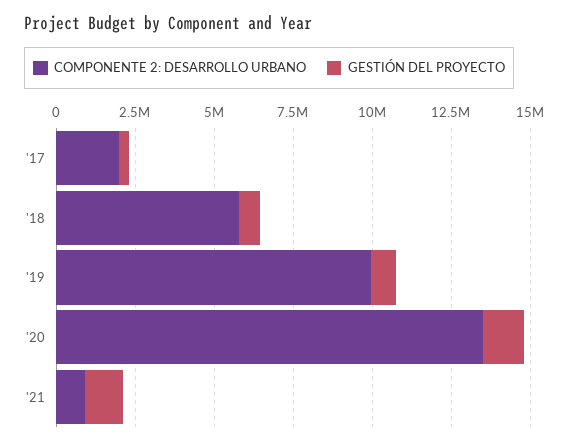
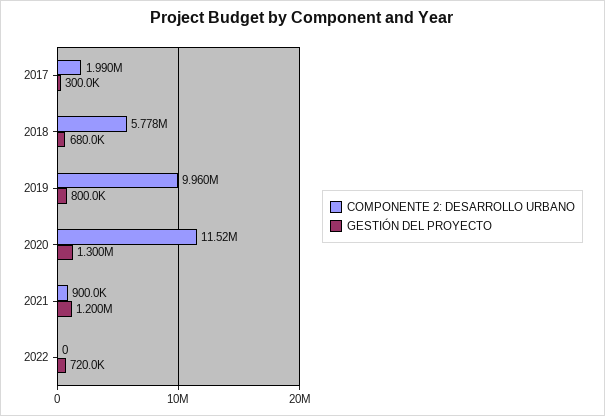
COMPONENTE 2: DESARROLLO URBANO, '20: 13500000 -> 11520000
COMPONENTE 2: DESARROLLO URBANO, 2022: none -> 0
GESTIÓN DEL PROYECTO, 2022: none -> 720000

